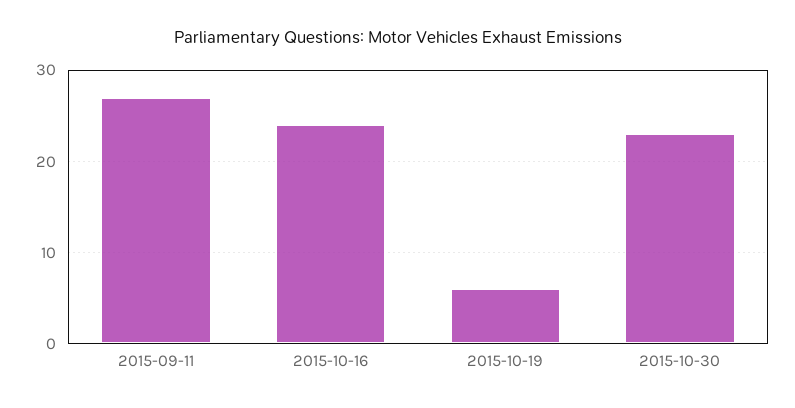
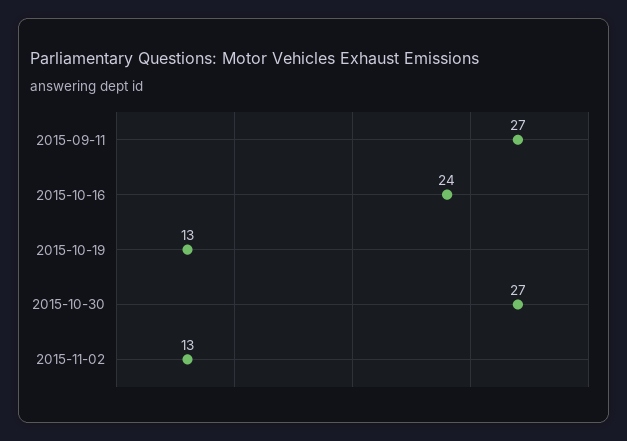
2015-10-19: 6 -> 13
2015-10-30: 23 -> 27
2015-11-02: none -> 13

